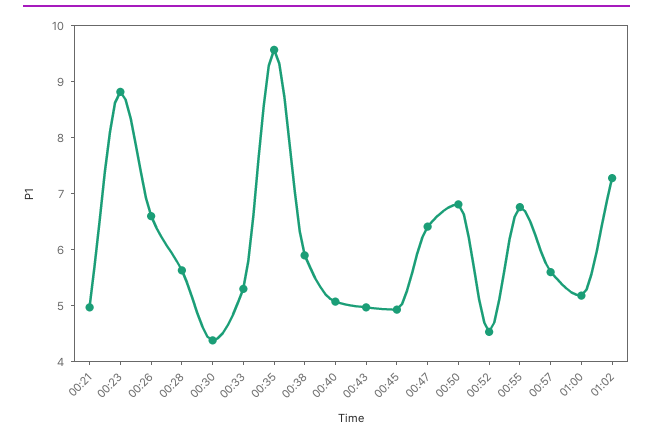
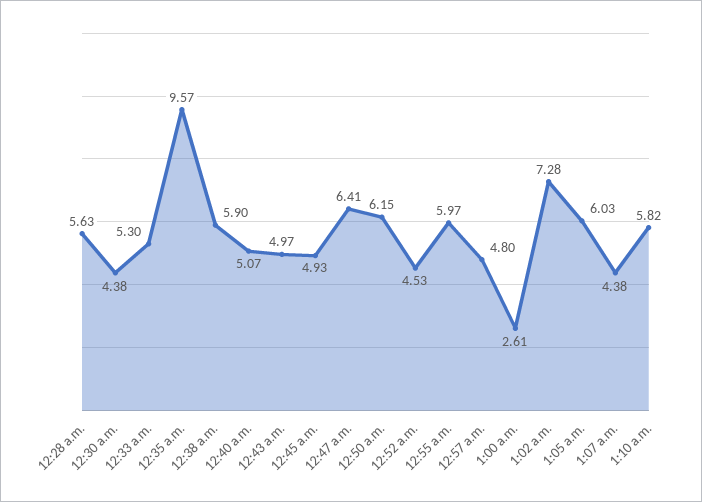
00:21: 5 -> none
00:23: 8.8 -> none
00:26: 6.6 -> none
00:50: 6.8 -> 6.15
00:55: 6.8 -> 5.97
00:57: 5.6 -> 4.8
01:00: 5.2 -> 2.61
1:05 a.m.: none -> 6.03
1:07 a.m.: none -> 4.38
1:10 a.m.: none -> 5.82

